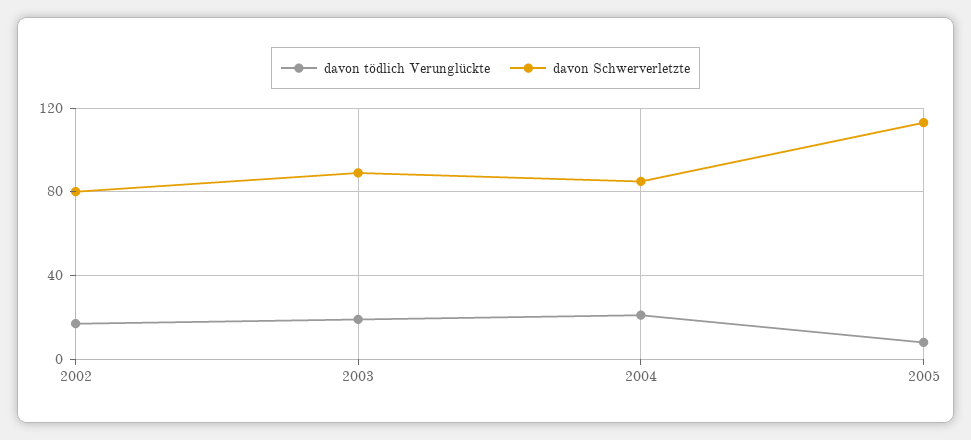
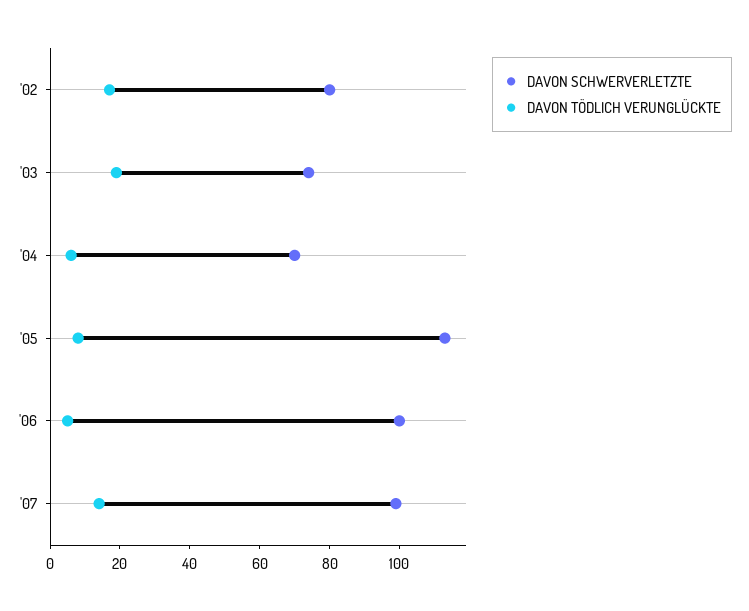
davon Schwerverletzte, 2003: 90 -> 75
davon tödlich Verunglückte, 2004: 20 -> 5
davon Schwerverletzte, 2004: 85 -> 70
davon Schwerverletzte, '06: none -> 100
davon tödlich Verunglückte, '06: none -> 5
davon Schwerverletzte, '07: none -> 100
davon tödlich Verunglückte, '07: none -> 15

